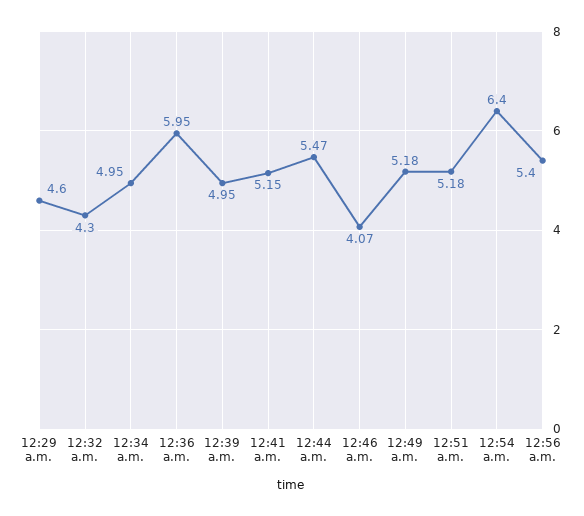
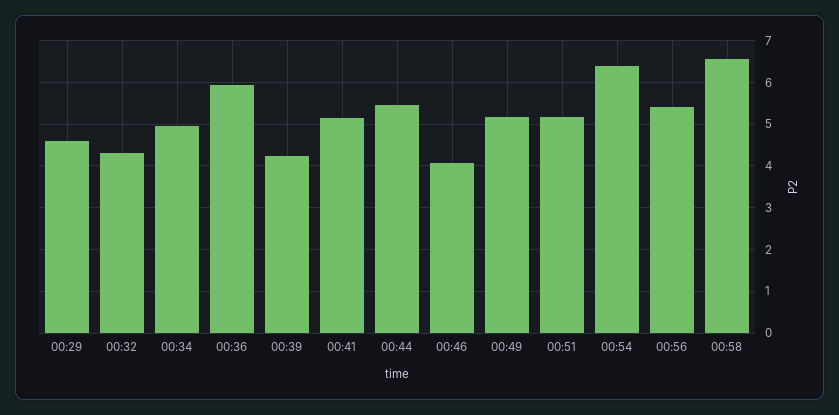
12:39 a.m.: 4.95 -> 4.2
00:58: none -> 6.6

